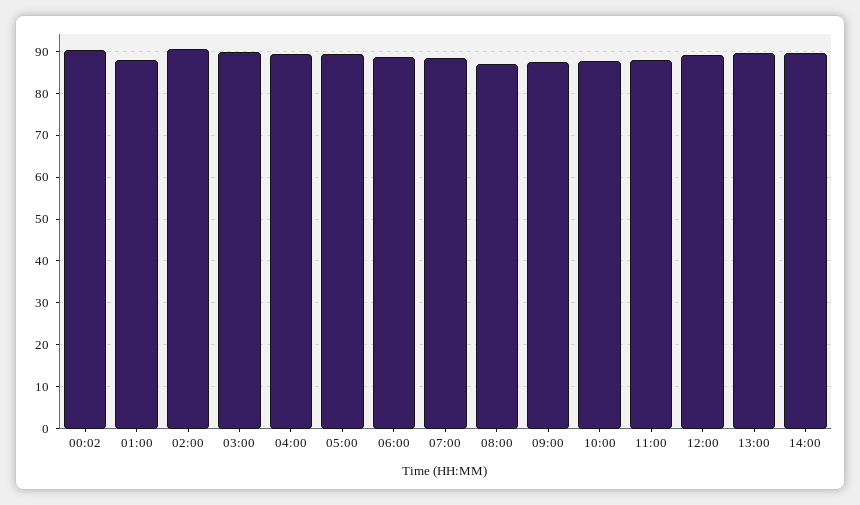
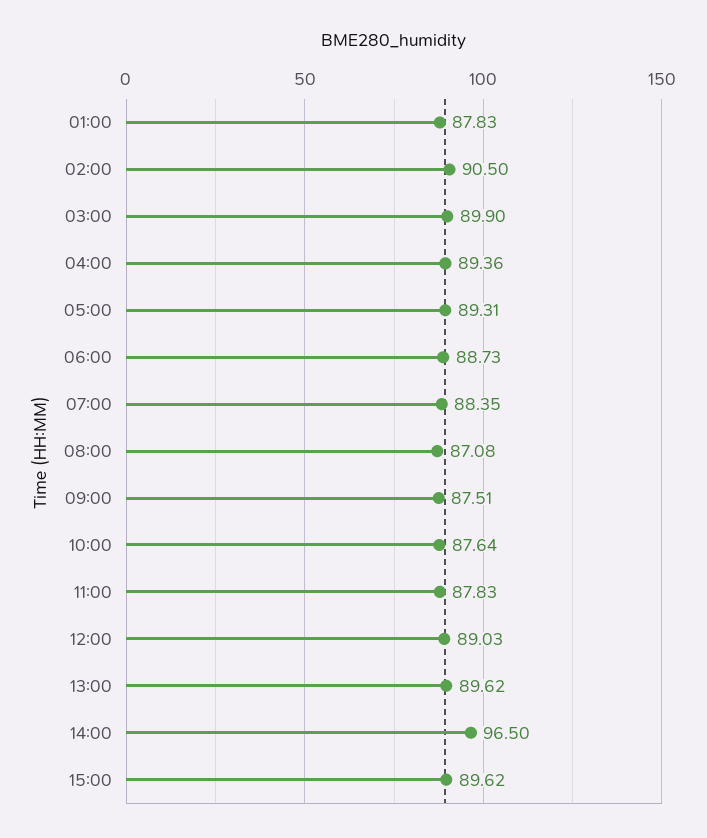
00:02: 90 -> none
14:00: 90 -> 96.5
15:00: none -> 89.62

